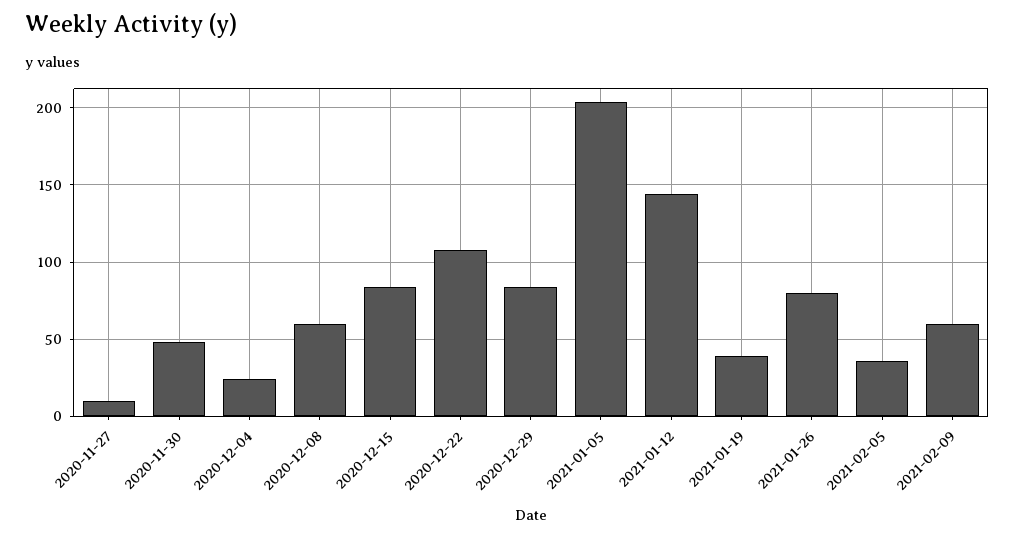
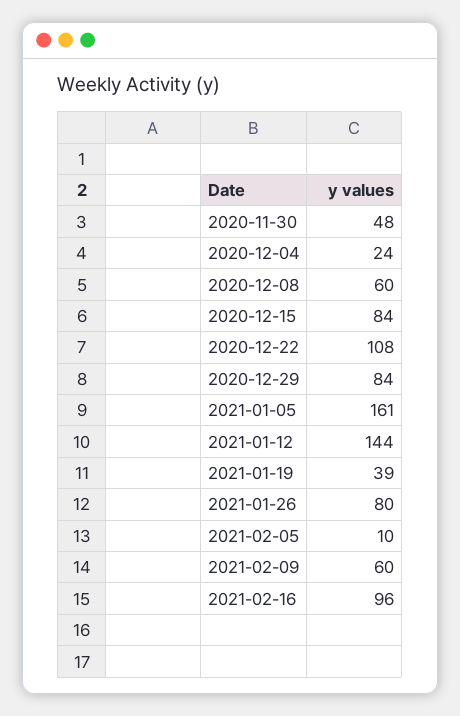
2020-11-27: 10 -> none
2021-01-05: 205 -> 161
2021-02-05: 35 -> 10
2021-02-16: none -> 96

